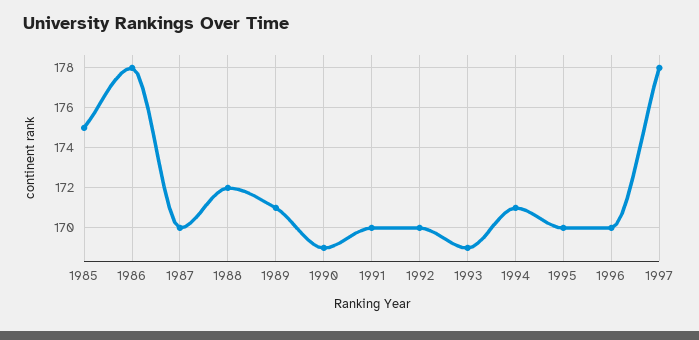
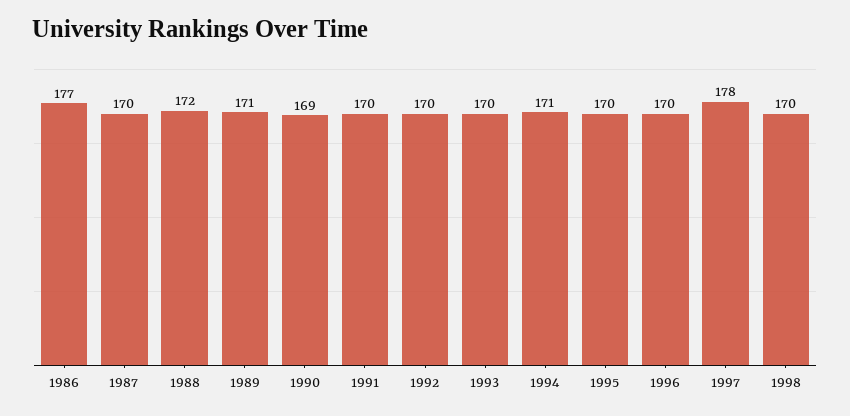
1985: 175 -> none
1986: 178 -> 177
1993: 169 -> 170
1998: none -> 170

